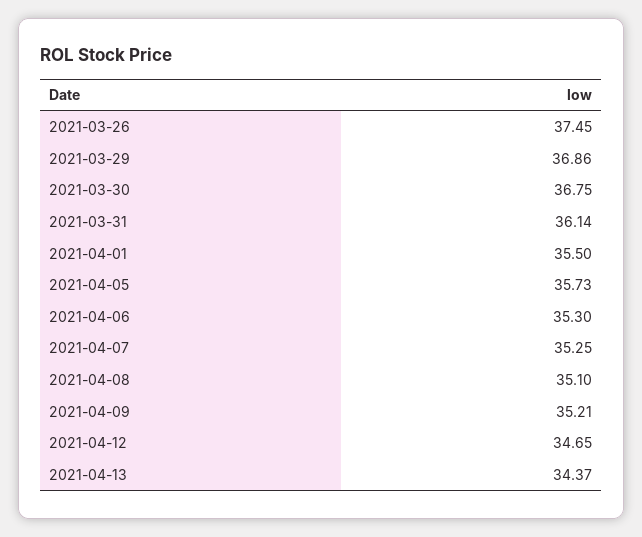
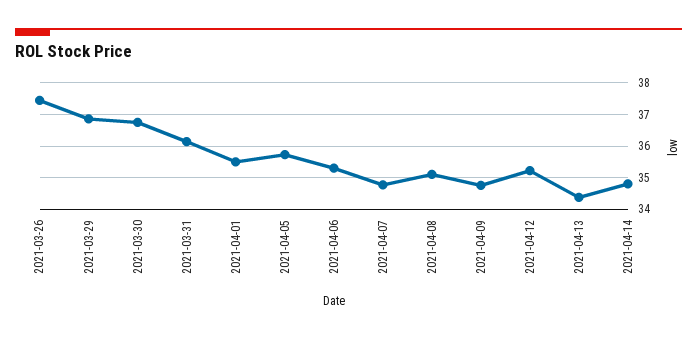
2021-04-07: 35.25 -> 34.8
2021-04-09: 35.21 -> 34.8
2021-04-12: 34.65 -> 35.2
2021-04-14: none -> 34.8

